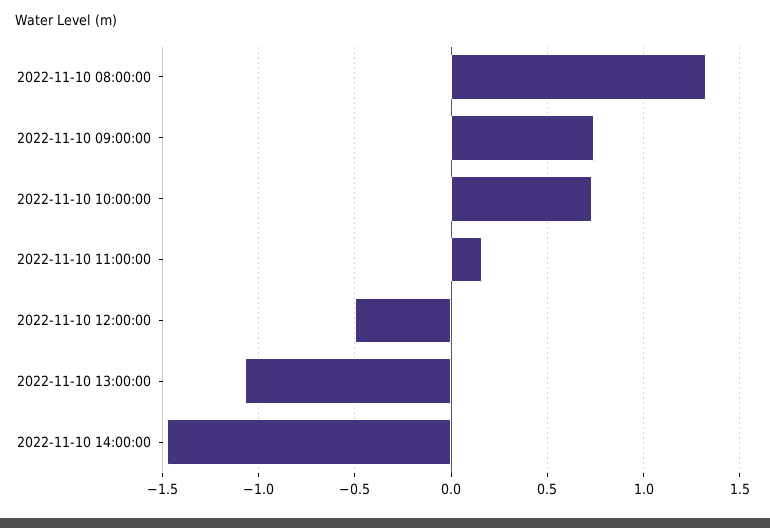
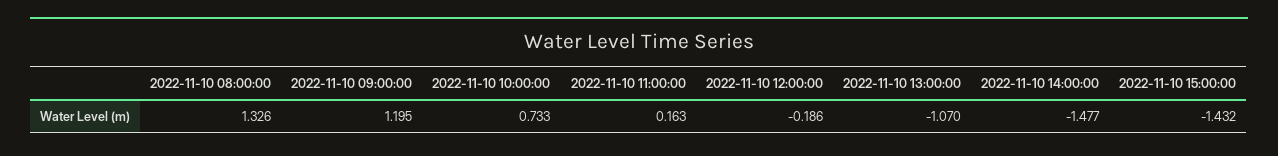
2022-11-10 09:00:00: 0.75 -> 1.195
2022-11-10 12:00:00: -0.5 -> -0.186
2022-11-10 15:00:00: none -> -1.432

